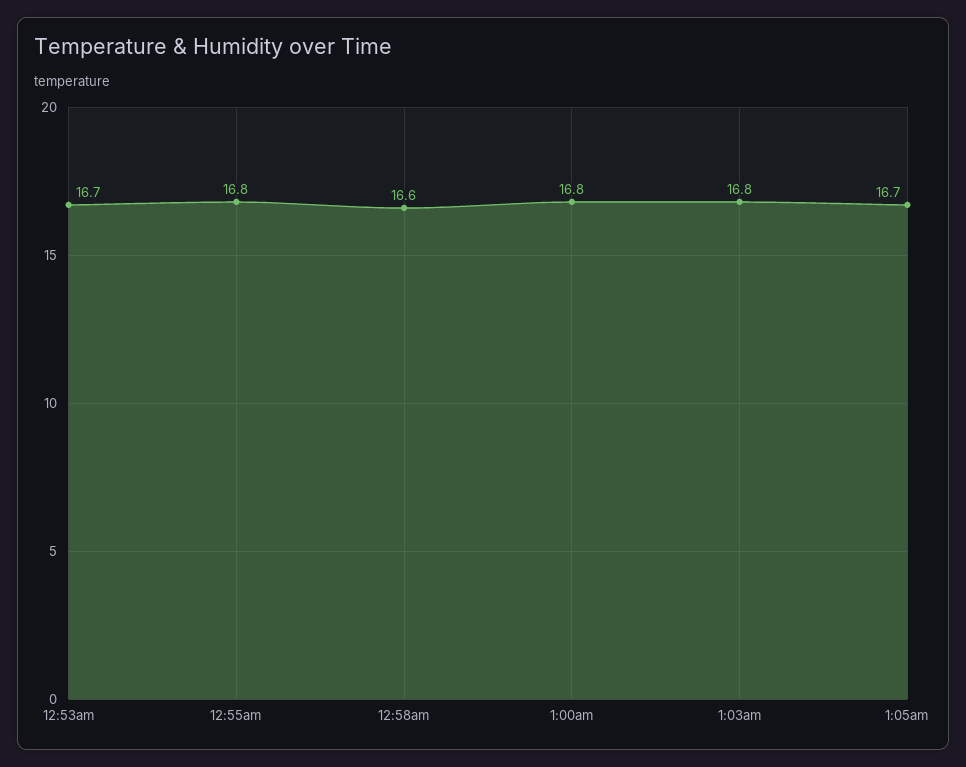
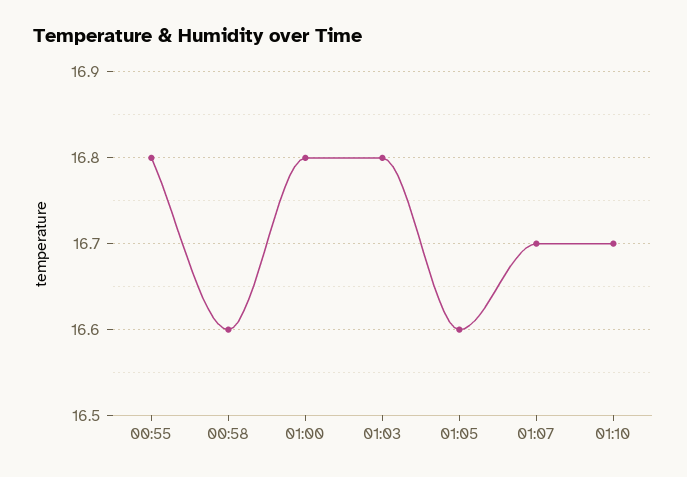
12:53am: 16.7 -> none
1:05am: 16.7 -> 16.6
01:07: none -> 16.7
01:10: none -> 16.7

